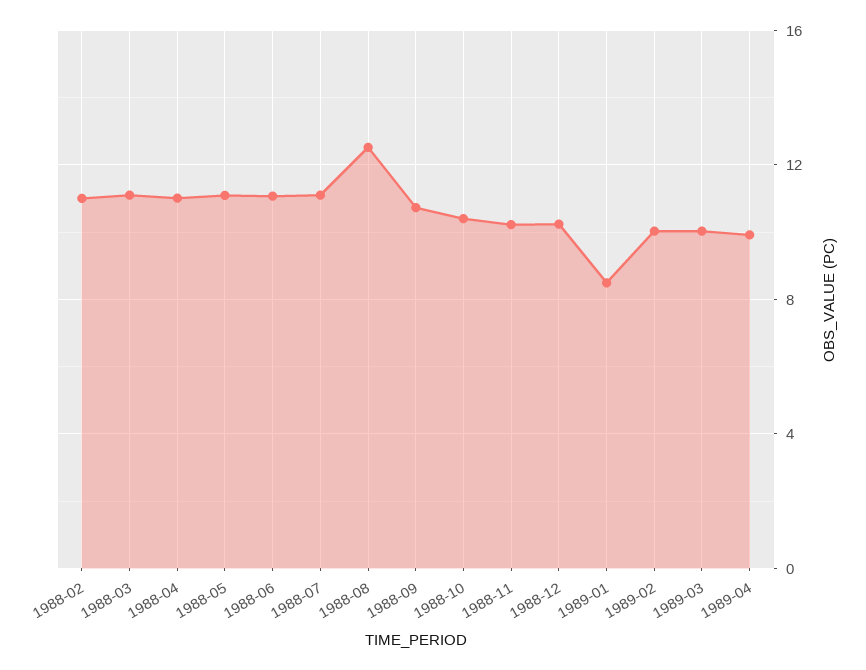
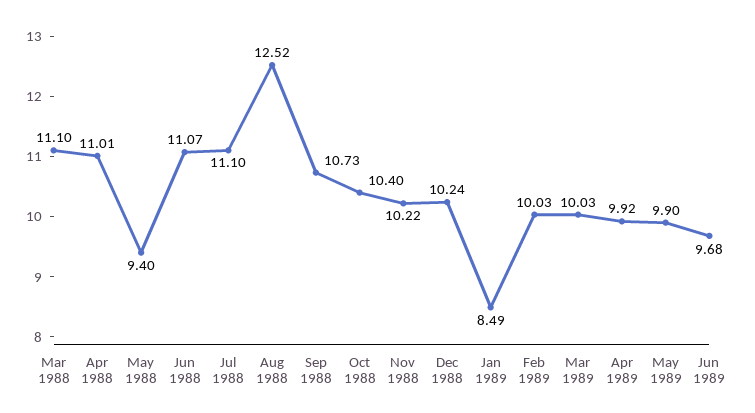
1988-02: 11 -> none
1988-05: 11 -> 9.4
May 1989: none -> 9.9
Jun 1989: none -> 9.68

